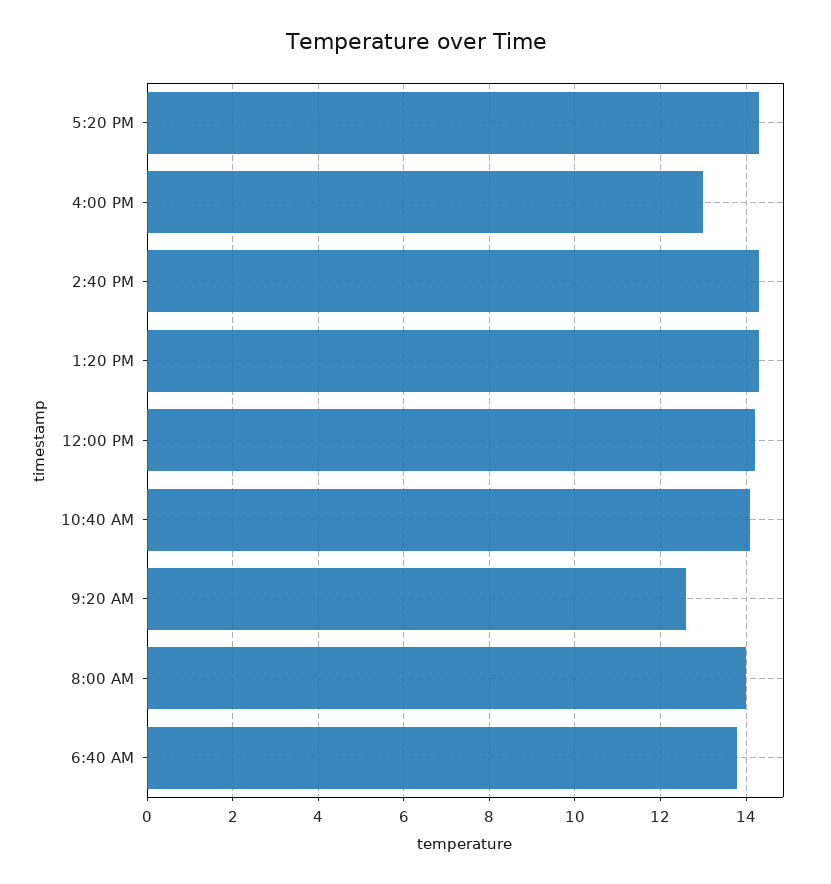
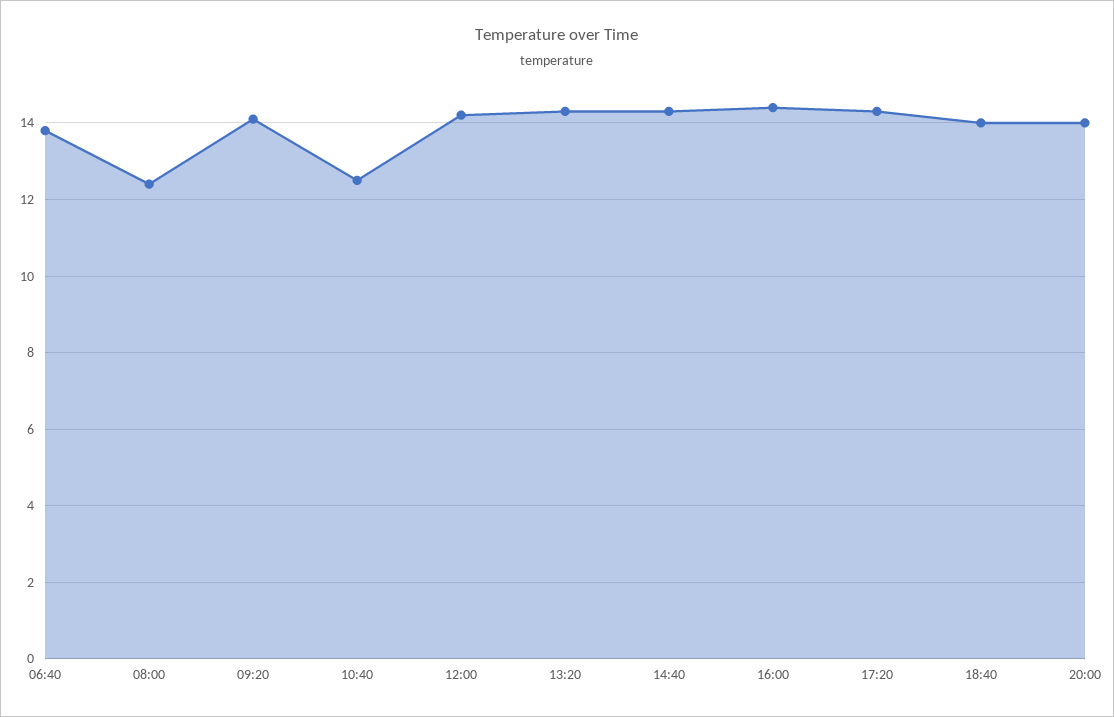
4:00 PM: 13 -> 14.5
10:40 AM: 14 -> 12.5
9:20 AM: 12.5 -> 14
8:00 AM: 14 -> 12.5
18:40: none -> 14
20:00: none -> 14

